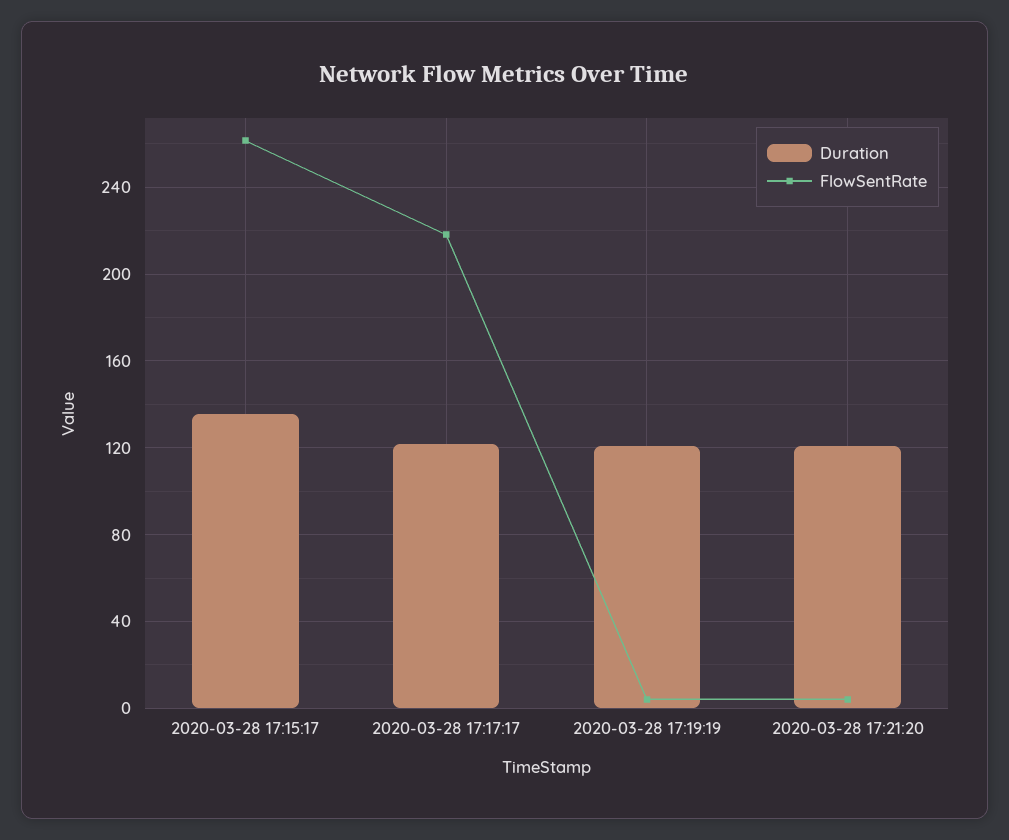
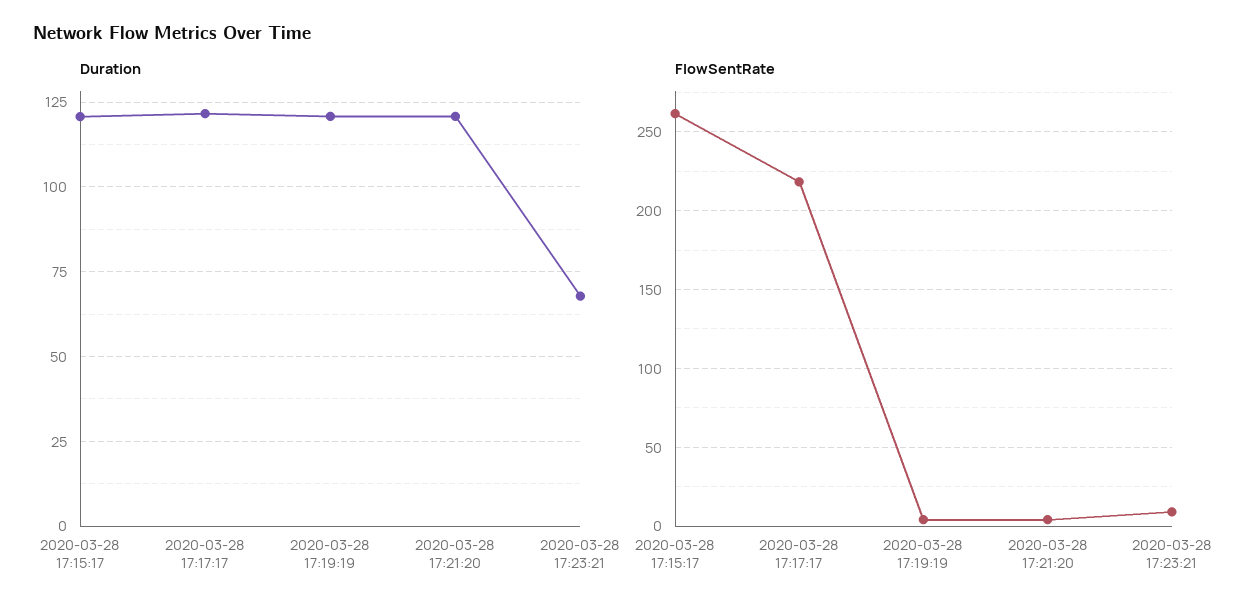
Duration, 2020-03-28 17:15:17: 135 -> 120
Duration, 2020-03-28 17:23:21: none -> 67.5
FlowSentRate, 2020-03-28 17:23:21: none -> 10

